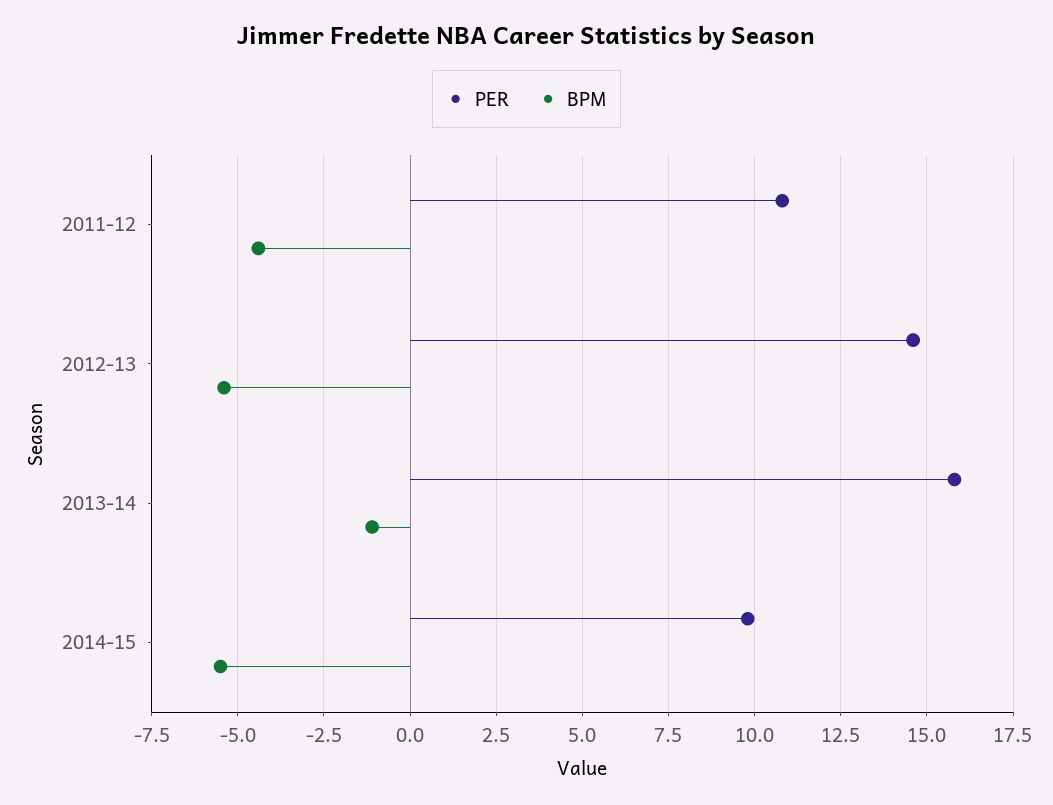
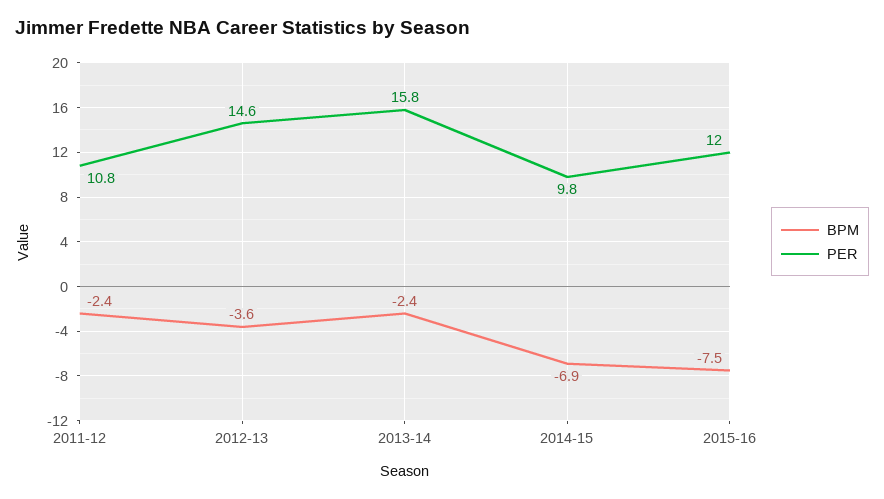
BPM, 2011-12: -4.5 -> -2.4
BPM, 2012-13: -5.5 -> -3.6
BPM, 2013-14: -1 -> -2.4
BPM, 2014-15: -5.5 -> -6.9
BPM, 2015-16: none -> -7.5
PER, 2015-16: none -> 12

